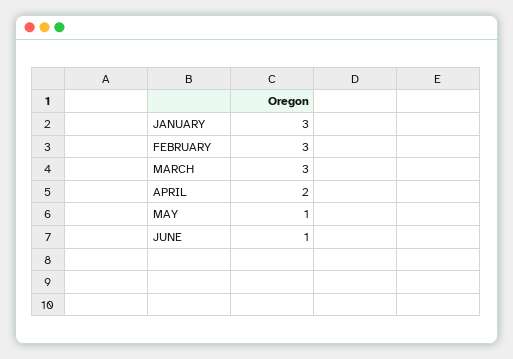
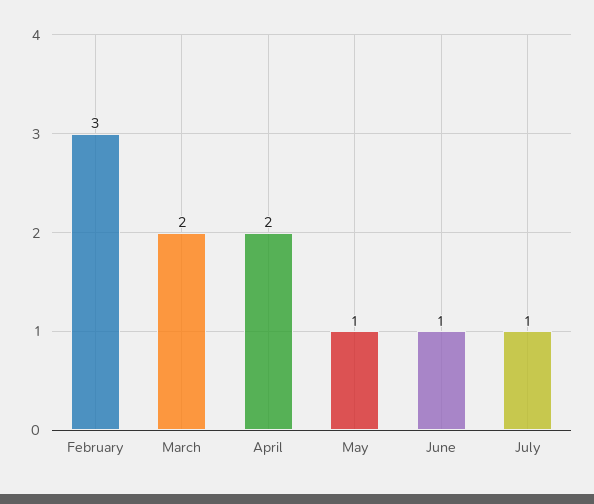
JANUARY: 3 -> none
MARCH: 3 -> 2
July: none -> 1

